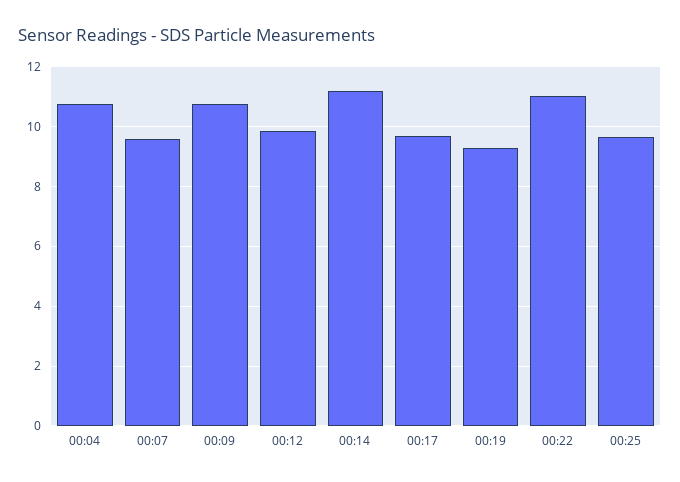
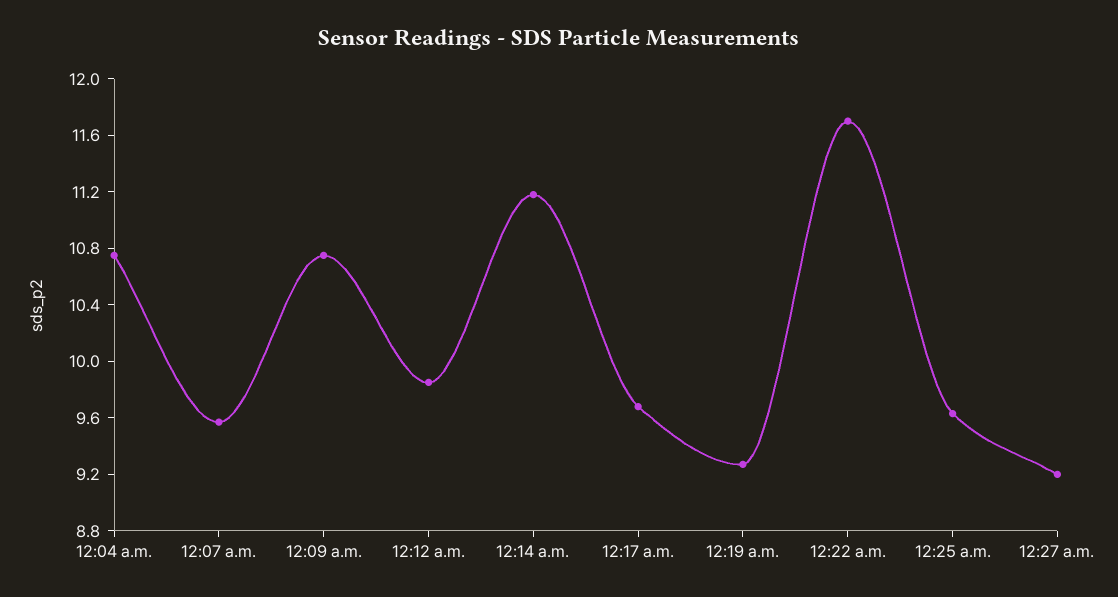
00:22: 11 -> 11.7
12:27 a.m.: none -> 9.2

